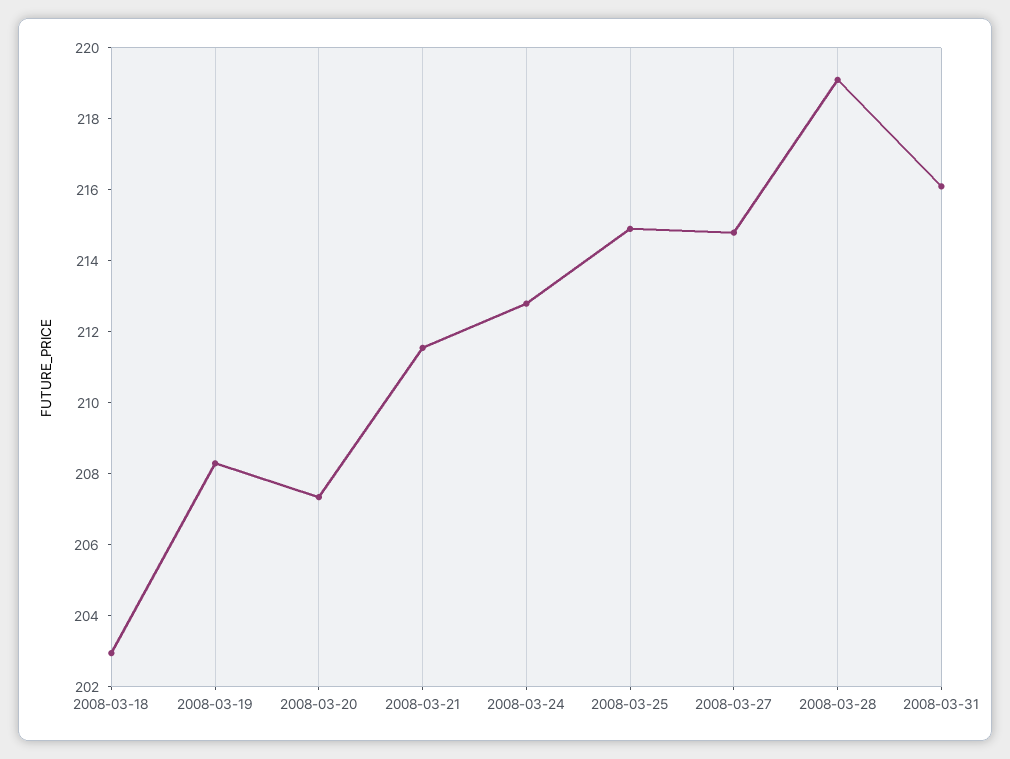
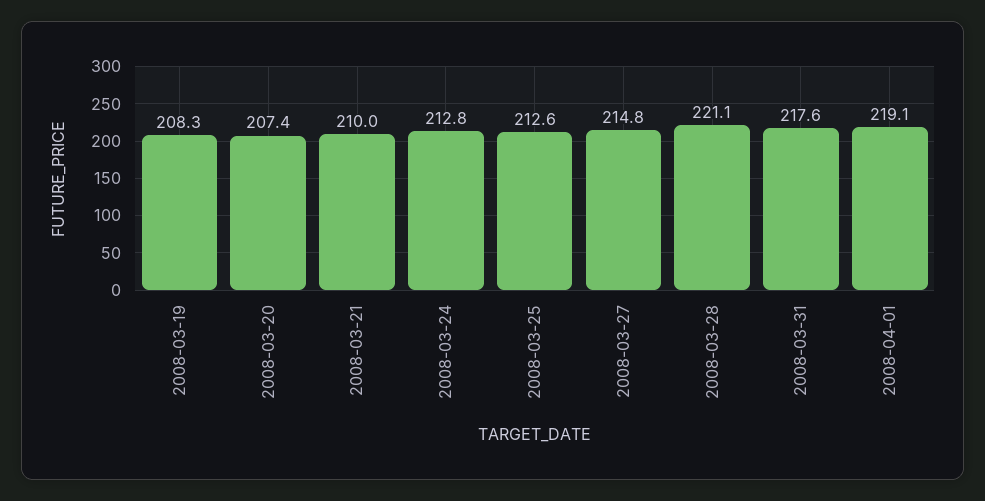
2008-03-18: 203 -> none
2008-03-21: 211.5 -> 210
2008-03-25: 215 -> 212.6
2008-03-28: 219 -> 221.1
2008-03-31: 216 -> 217.6
2008-04-01: none -> 219.1

